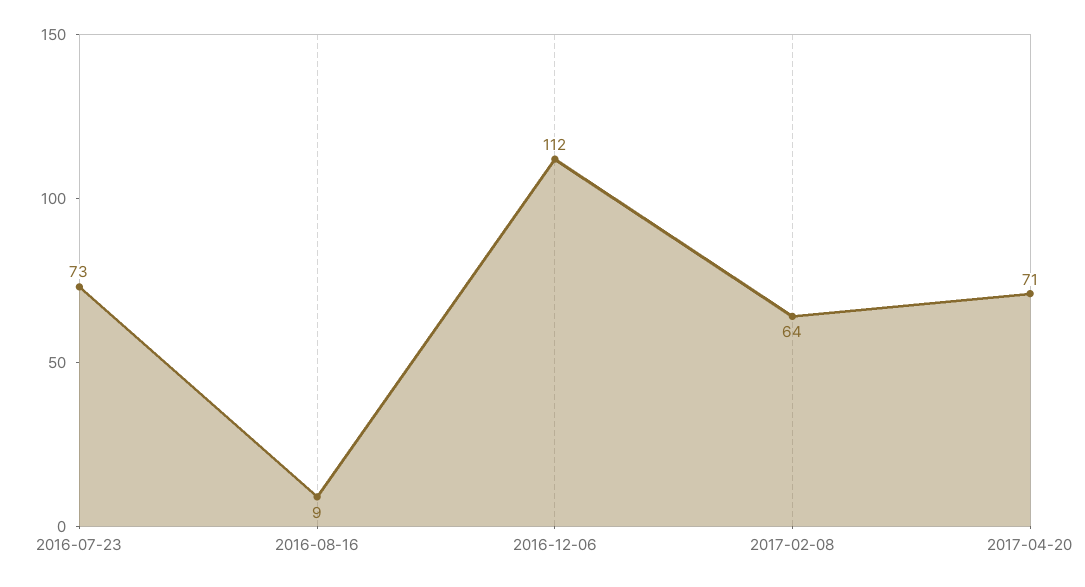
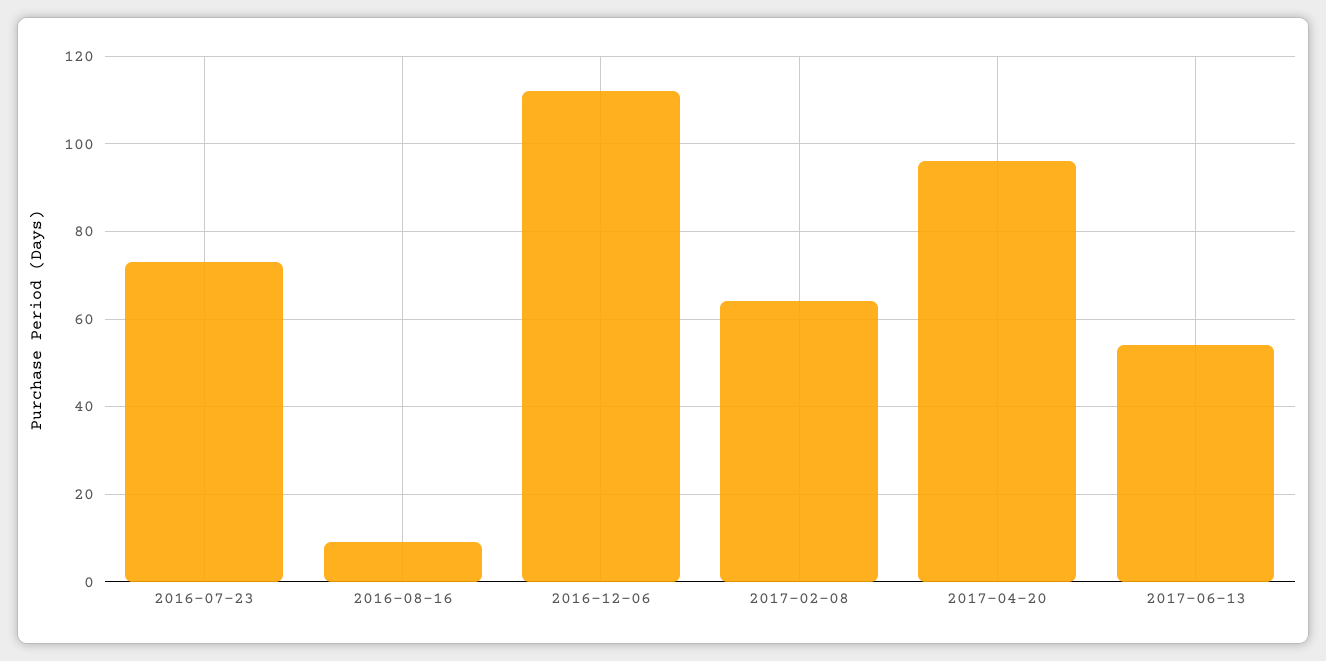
2017-04-20: 71 -> 95
2017-06-13: none -> 55

